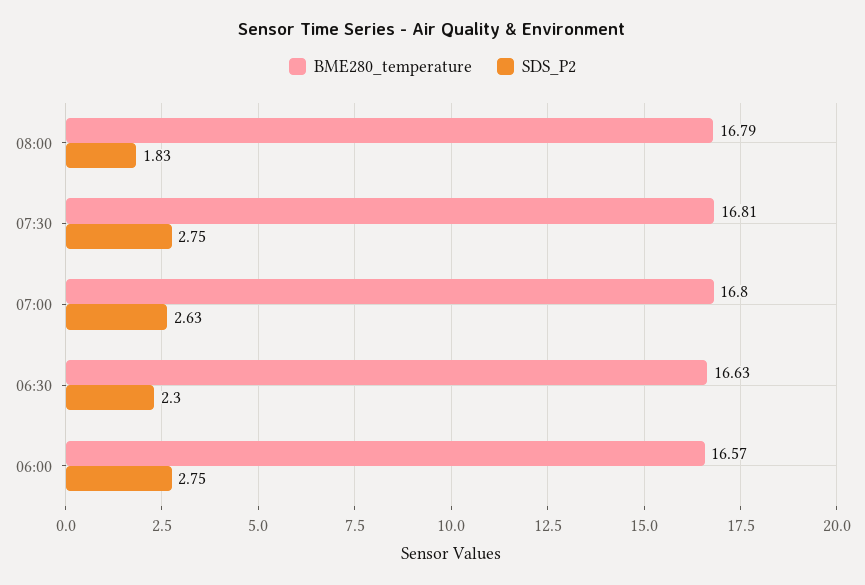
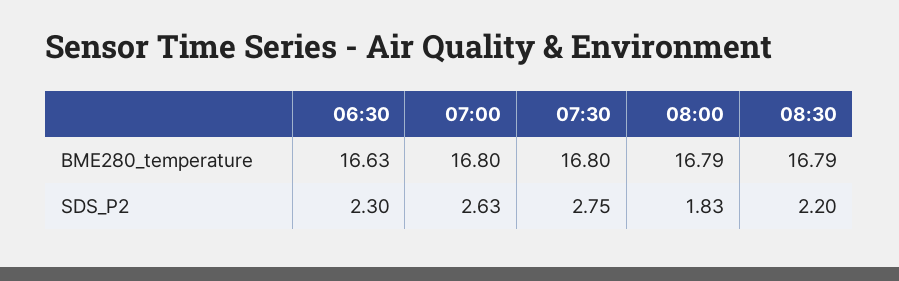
BME280_temperature, 07:30: 16.81 -> 16.8
BME280_temperature, 06:00: 16.57 -> none
SDS_P2, 06:00: 2.75 -> none
BME280_temperature, 08:30: none -> 16.79
SDS_P2, 08:30: none -> 2.2

